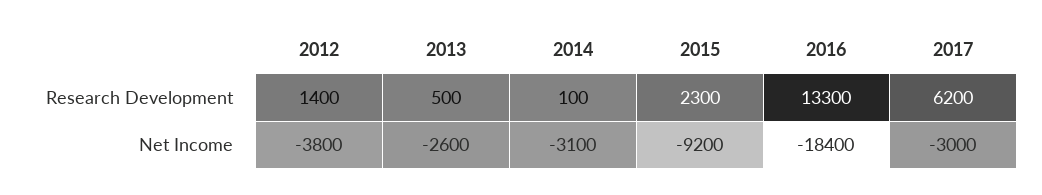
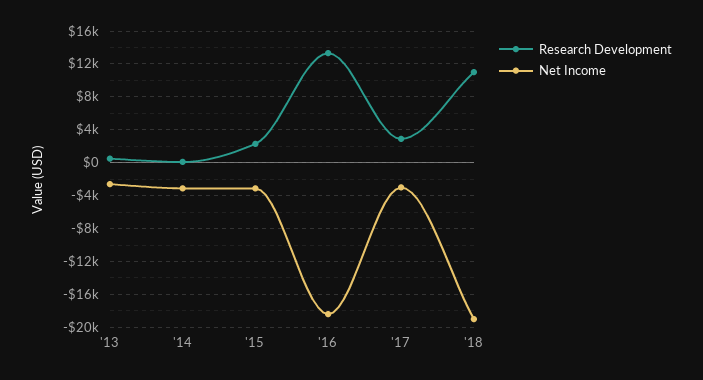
Research Development, 2012: 1400 -> none
Research Development, 2017: 6200 -> 3000
Net Income, 2012: -3800 -> none
Net Income, 2015: -9200 -> -3000
Research Development, '18: none -> 11000
Net Income, '18: none -> -19000

